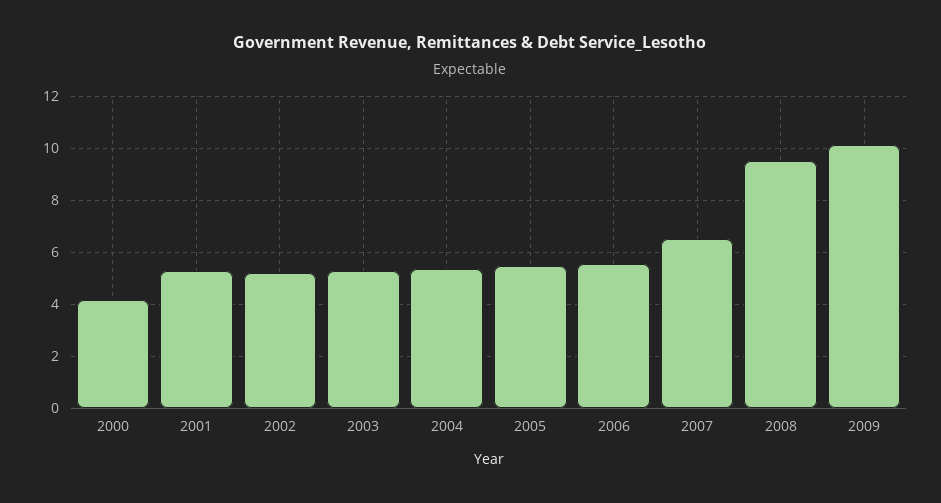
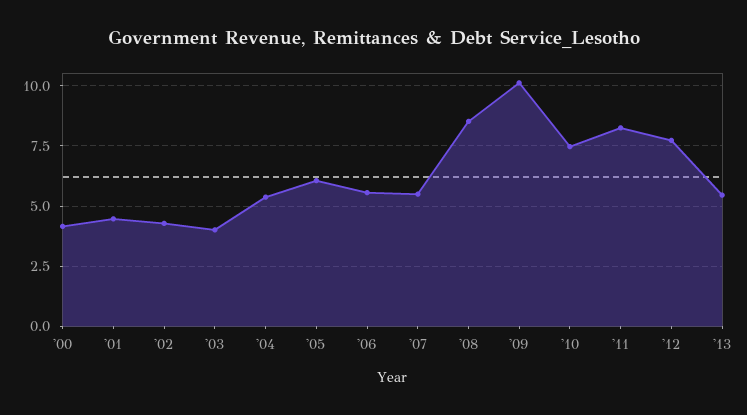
2001: 5.25 -> 4.5
2002: 5.25 -> 4.25
2003: 5.25 -> 4
2005: 5.5 -> 6
2007: 6.5 -> 5.5
2008: 9.5 -> 8.5
'10: none -> 7.5
'11: none -> 8.25
'12: none -> 7.75
'13: none -> 5.5

